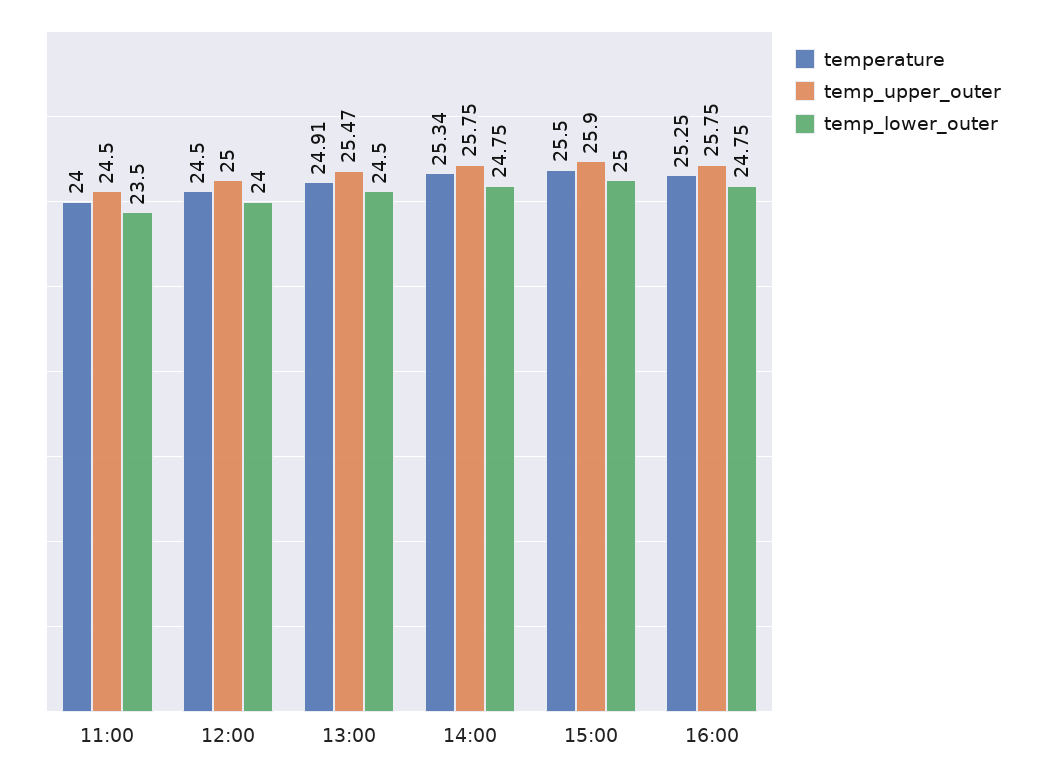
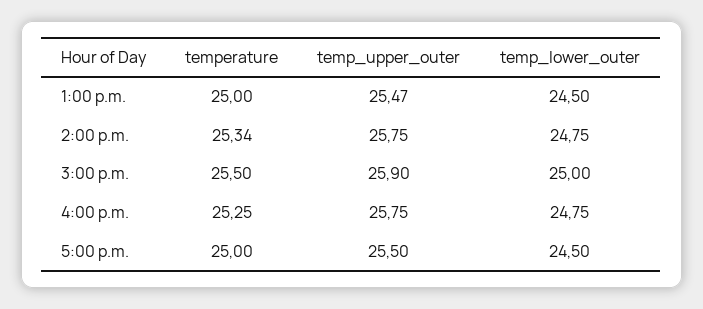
temperature, 11:00: 24 -> none
temp_upper_outer, 11:00: 24.5 -> none
temp_lower_outer, 11:00: 23.5 -> none
temperature, 12:00: 24.5 -> none
temp_upper_outer, 12:00: 25 -> none
temp_lower_outer, 12:00: 24 -> none
temperature, 13:00: 24.91 -> 25
temperature, 5:00 p.m.: none -> 25
temp_upper_outer, 5:00 p.m.: none -> 25.5
temp_lower_outer, 5:00 p.m.: none -> 24.5

